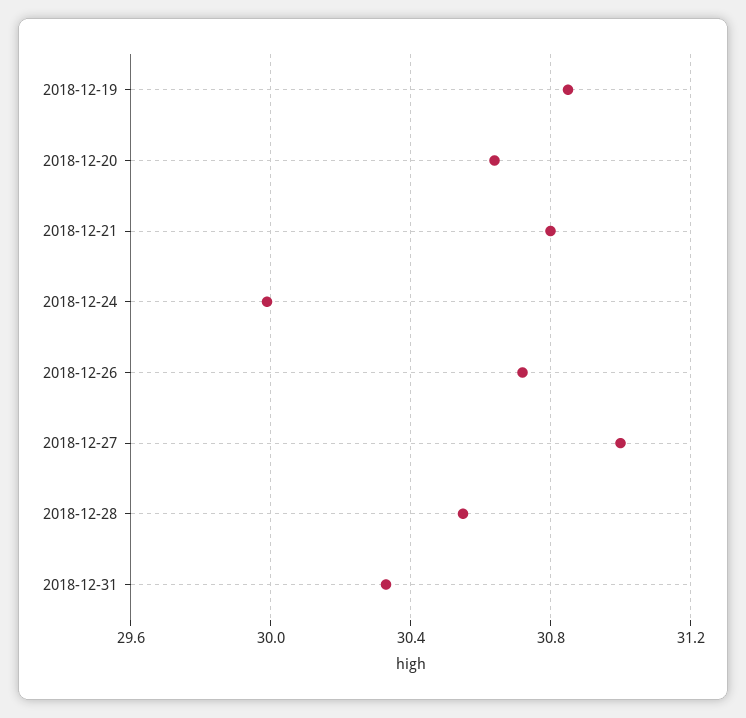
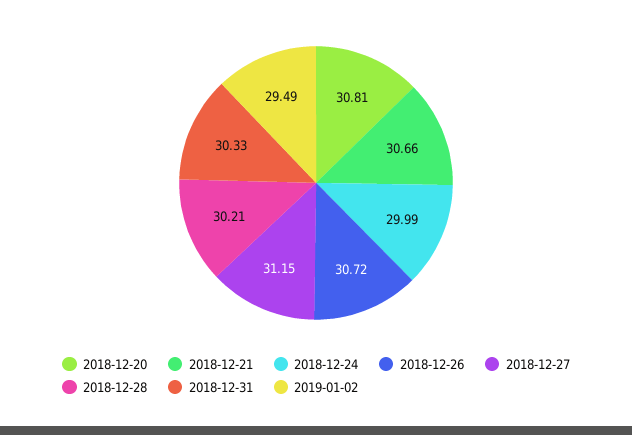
2018-12-19: 30.85 -> none
2018-12-20: 30.65 -> 30.81
2018-12-21: 30.8 -> 30.66
2018-12-27: 31 -> 31.15
2018-12-28: 30.55 -> 30.21
2019-01-02: none -> 29.49

